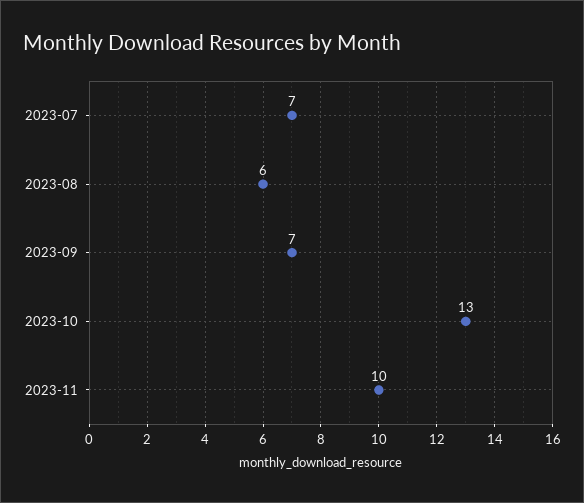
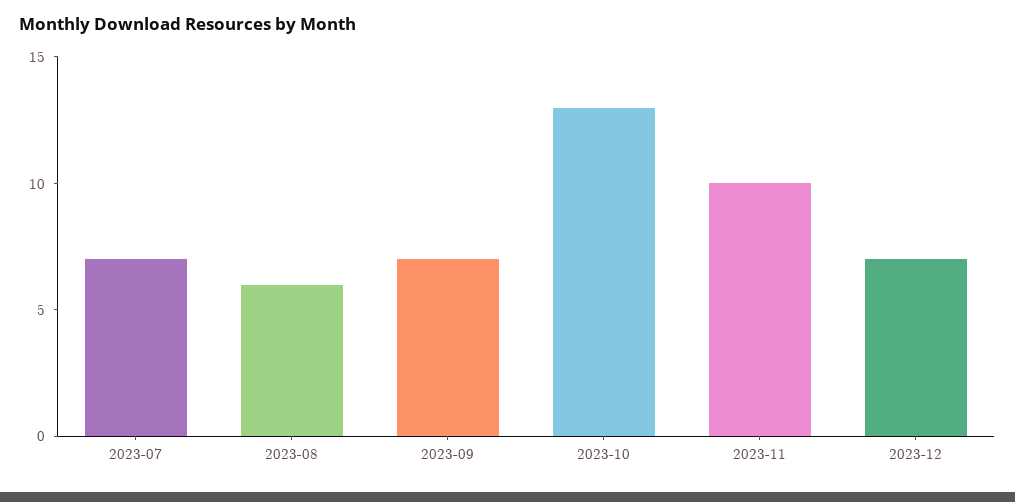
2023-12: none -> 7

